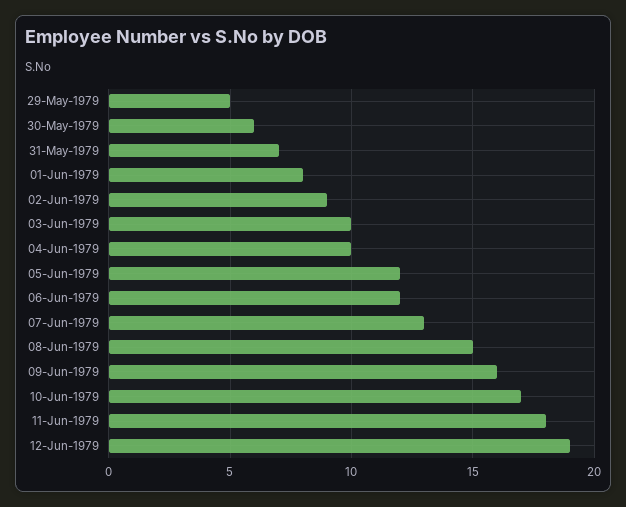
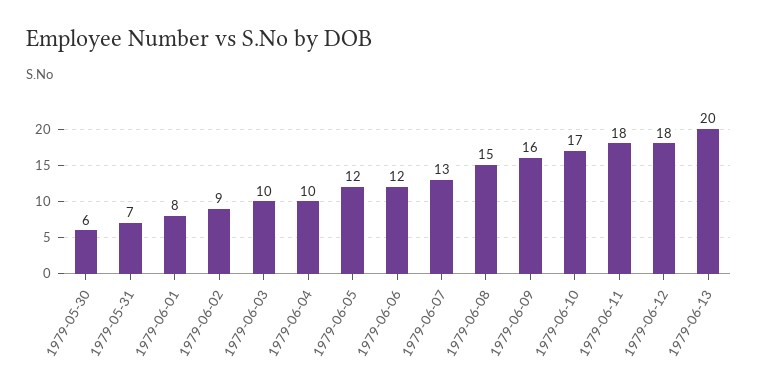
29-May-1979: 5 -> none
12-Jun-1979: 19 -> 18
1979-06-13: none -> 20

